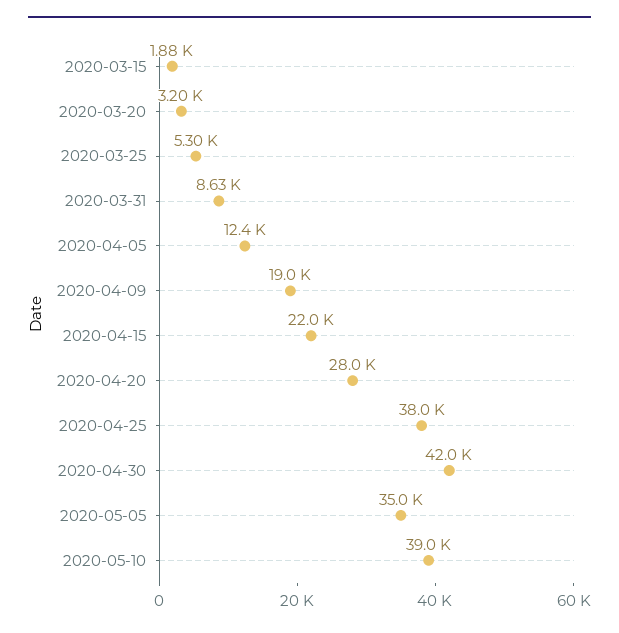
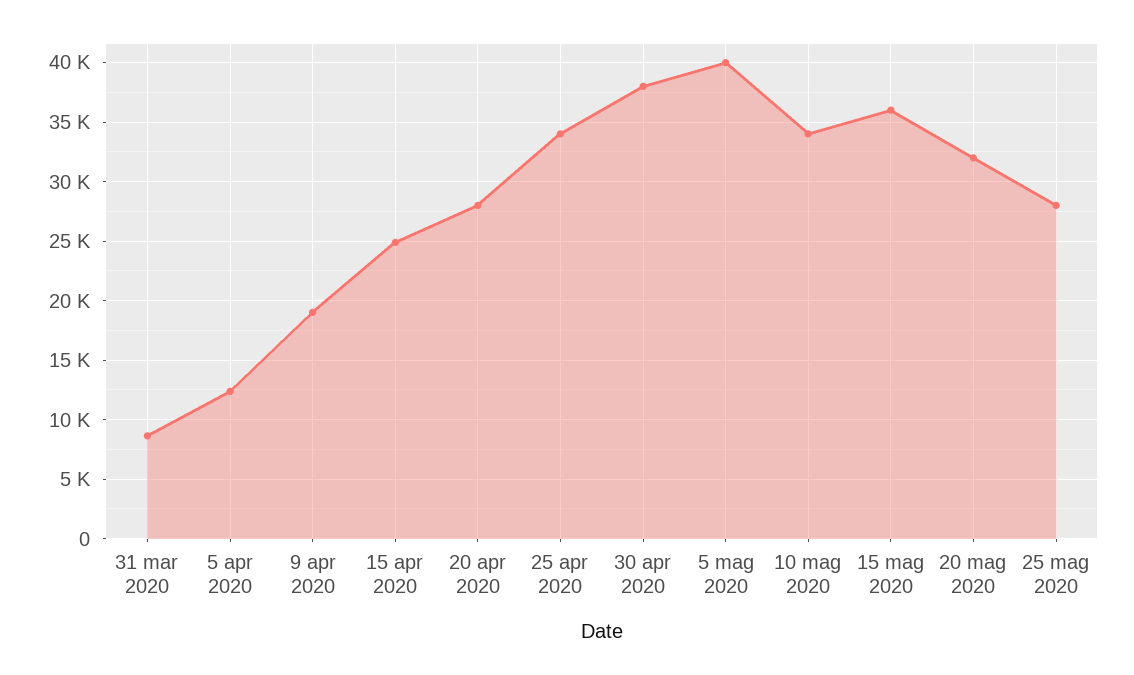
2020-03-15: 1880 -> none
2020-03-20: 3200 -> none
2020-03-25: 5300 -> none
2020-04-15: 22000 -> 25000
2020-04-25: 38000 -> 34000
2020-04-30: 42000 -> 38000
2020-05-05: 35000 -> 40000
2020-05-10: 39000 -> 34000
15 mag 2020: none -> 36000
20 mag 2020: none -> 32000
25 mag 2020: none -> 28000

